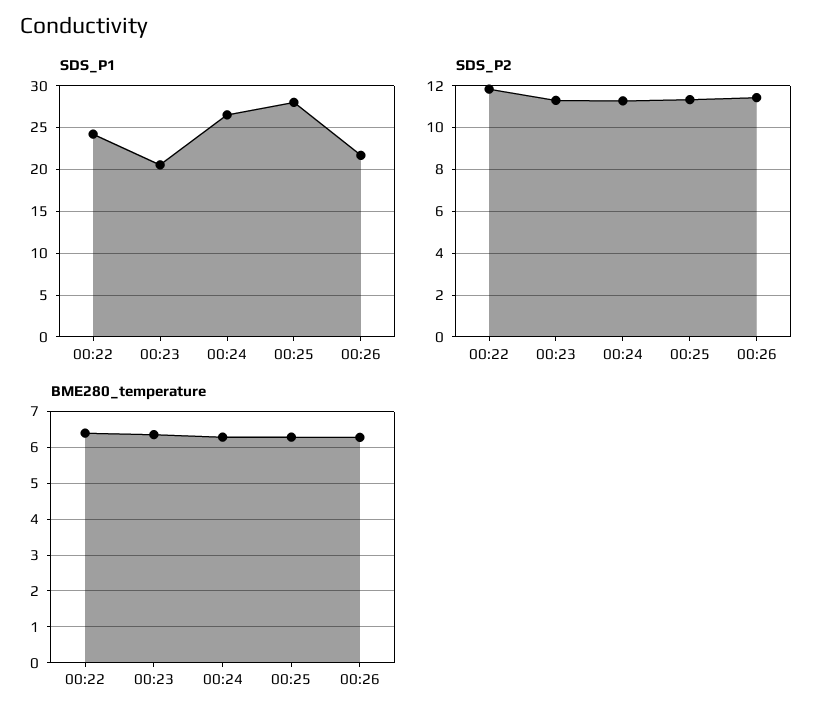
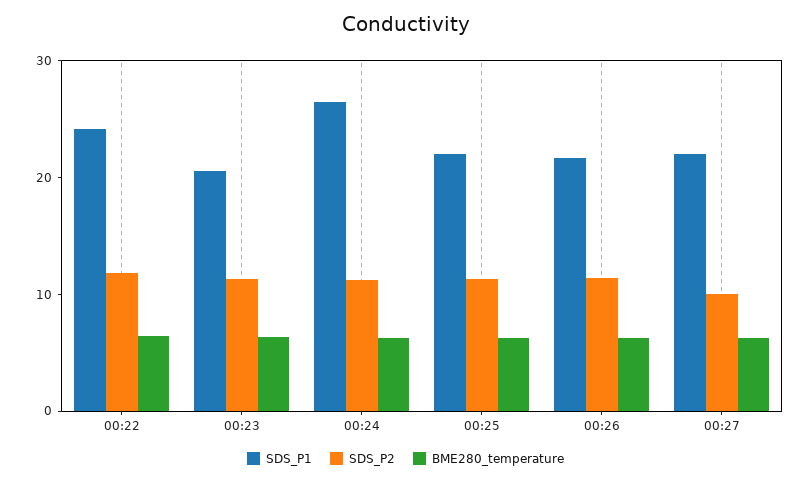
SDS_P1, 00:25: 28 -> 22
SDS_P1, 00:27: none -> 22
SDS_P2, 00:27: none -> 10
BME280_temperature, 00:27: none -> 6

